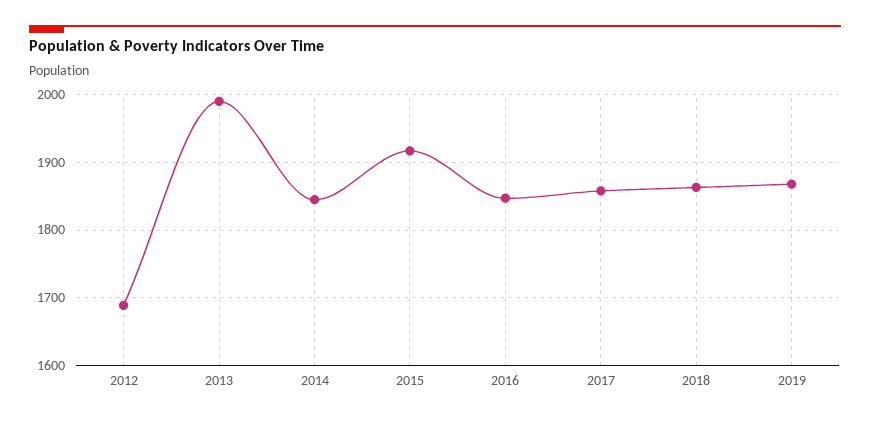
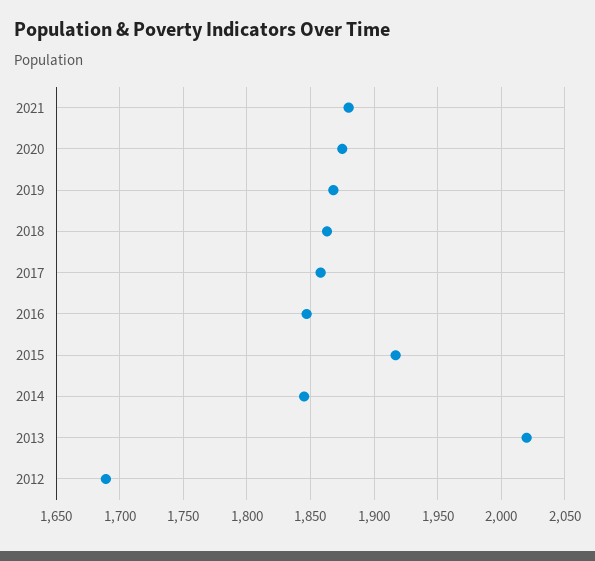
2013: 1990 -> 2020
2021: none -> 1880
2020: none -> 1875

